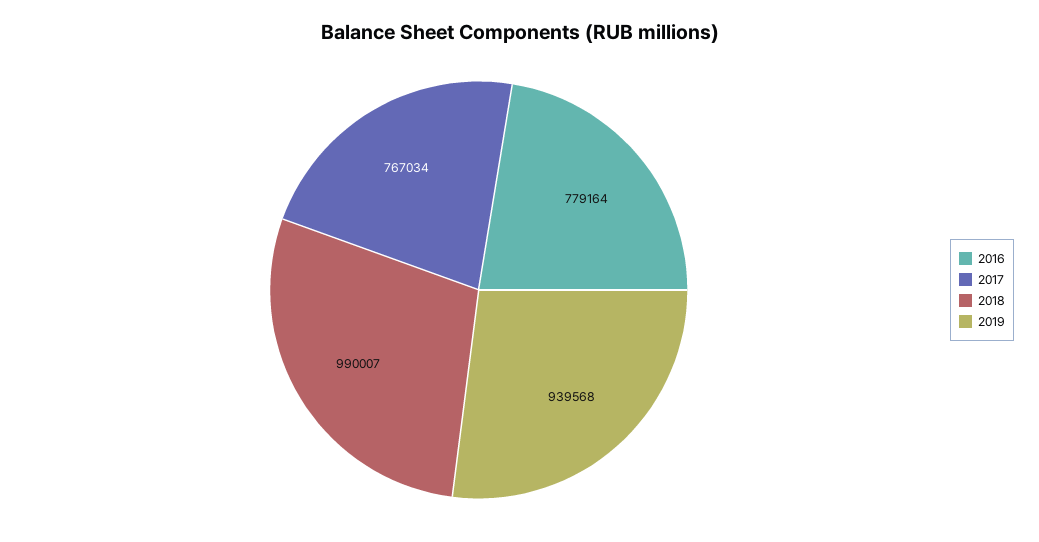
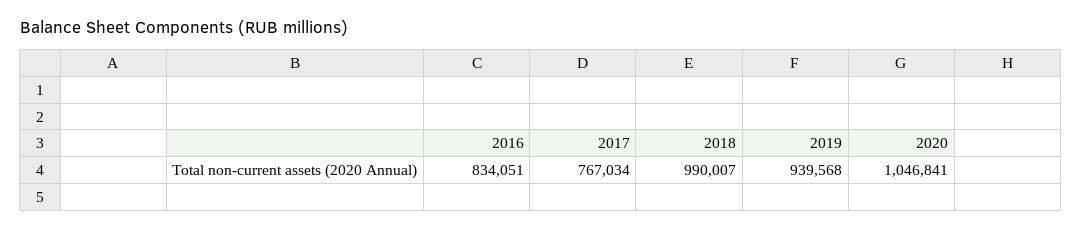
2016: 779164 -> 834051
2020: none -> 1046841

